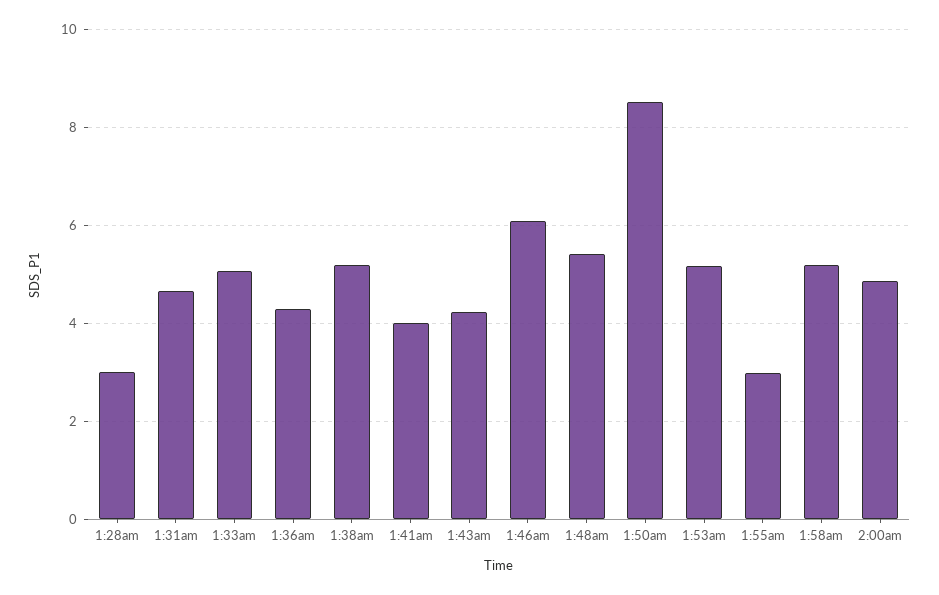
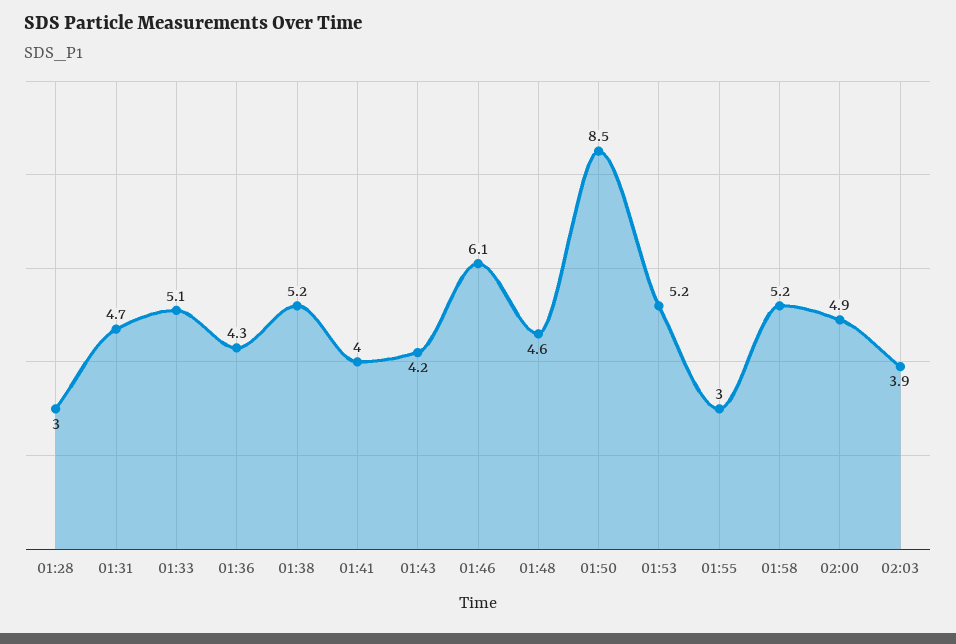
1:48am: 5.4 -> 4.6
02:03: none -> 3.9

